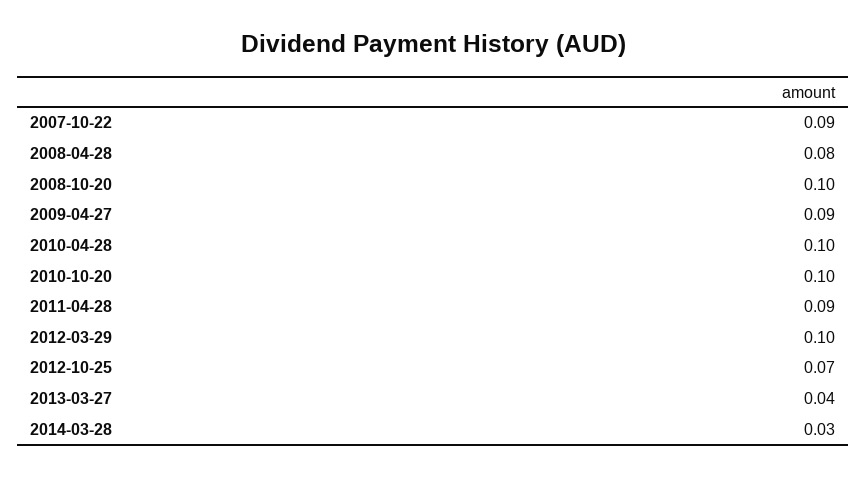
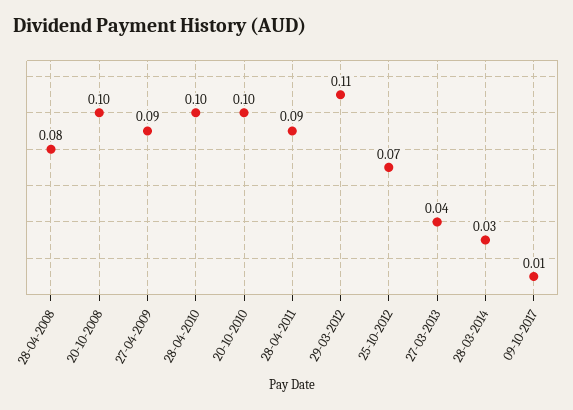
2007-10-22: 0.09 -> none
2012-03-29: 0.1 -> 0.11
09-10-2017: none -> 0.01

